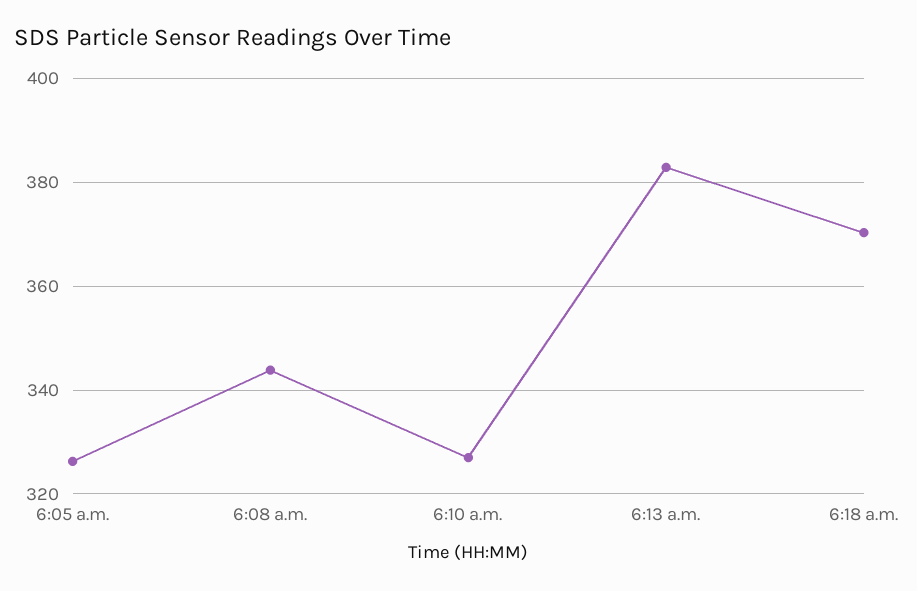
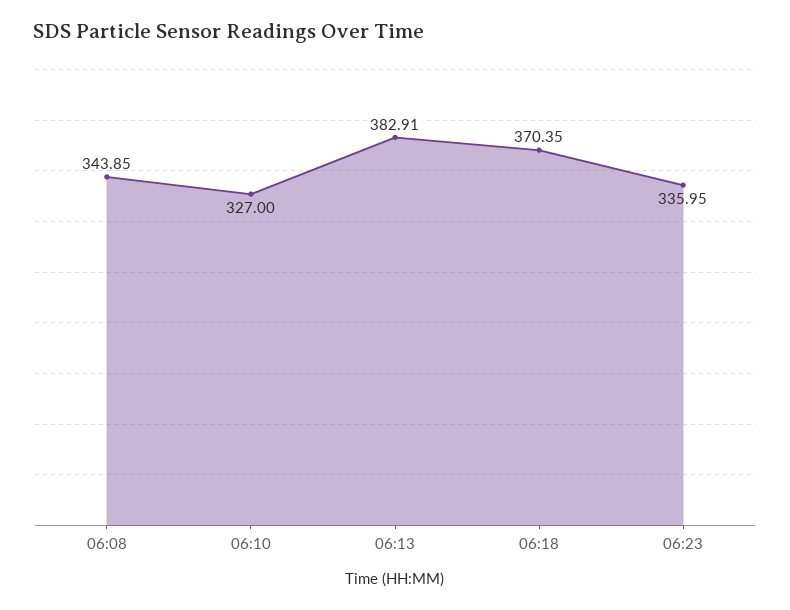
6:05 a.m.: 326 -> none
06:23: none -> 335.95

